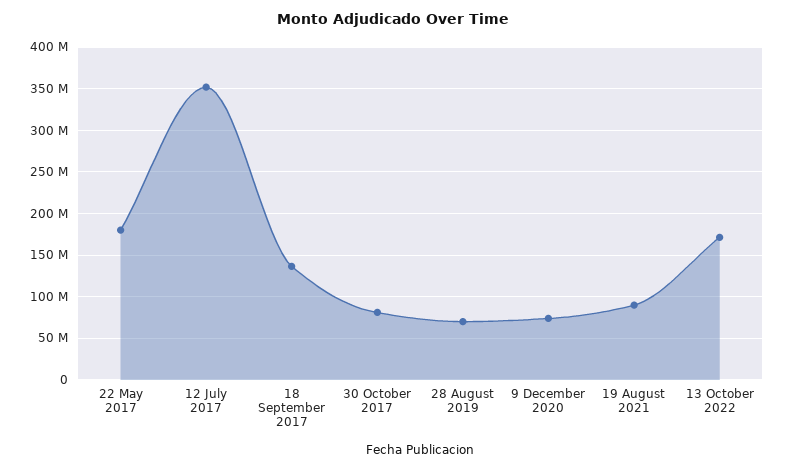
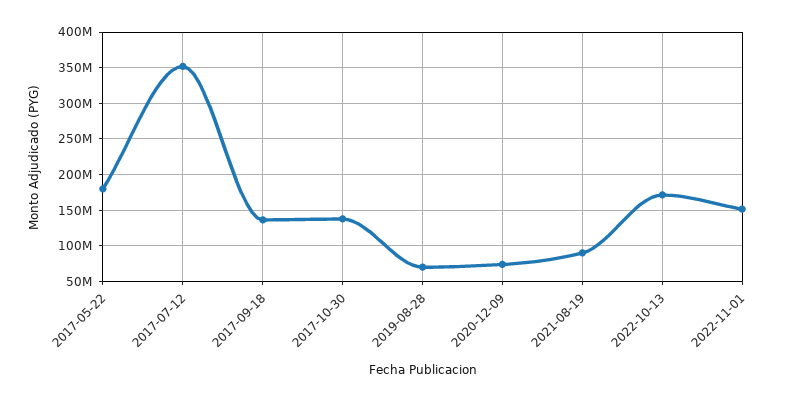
30 October 2017: 80000000 -> 140000000
2022-11-01: none -> 150000000

